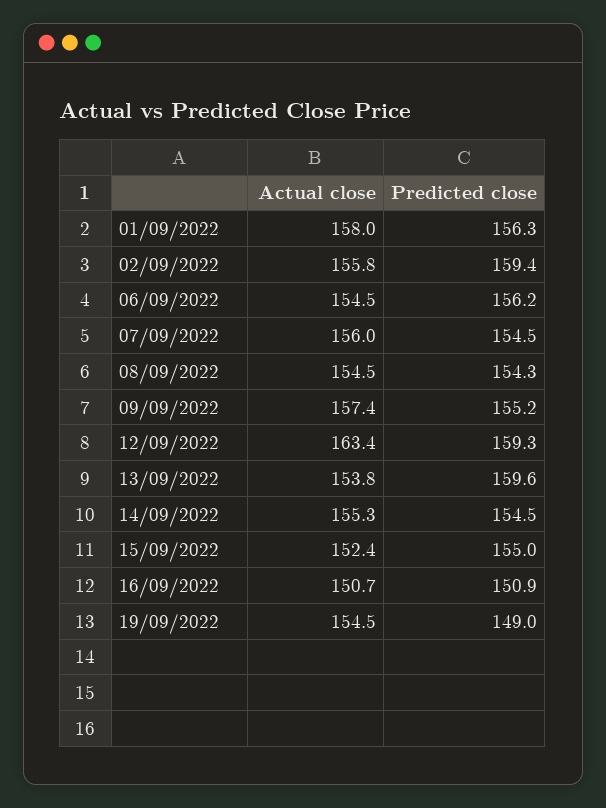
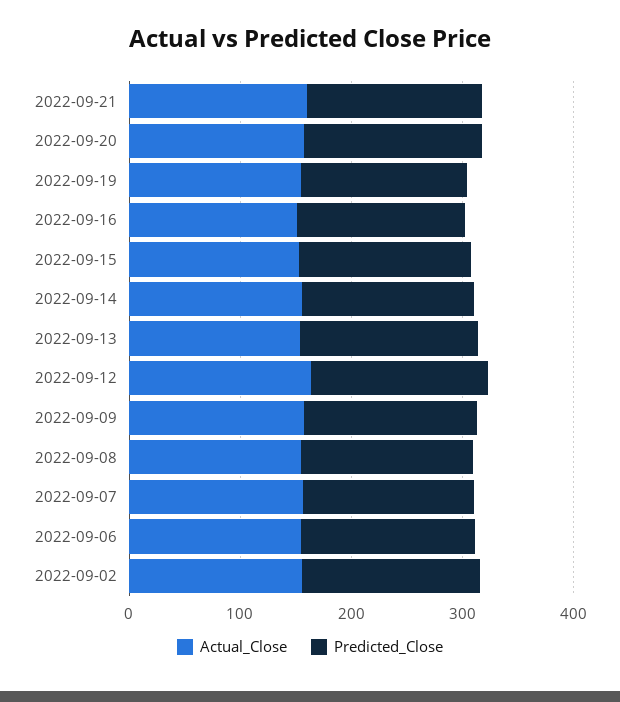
Actual close, 01/09/2022: 158 -> none
Predicted close, 01/09/2022: 156.3 -> none
Actual close, 2022-09-21: none -> 160
Predicted close, 2022-09-21: none -> 160
Actual close, 2022-09-20: none -> 160
Predicted close, 2022-09-20: none -> 160

